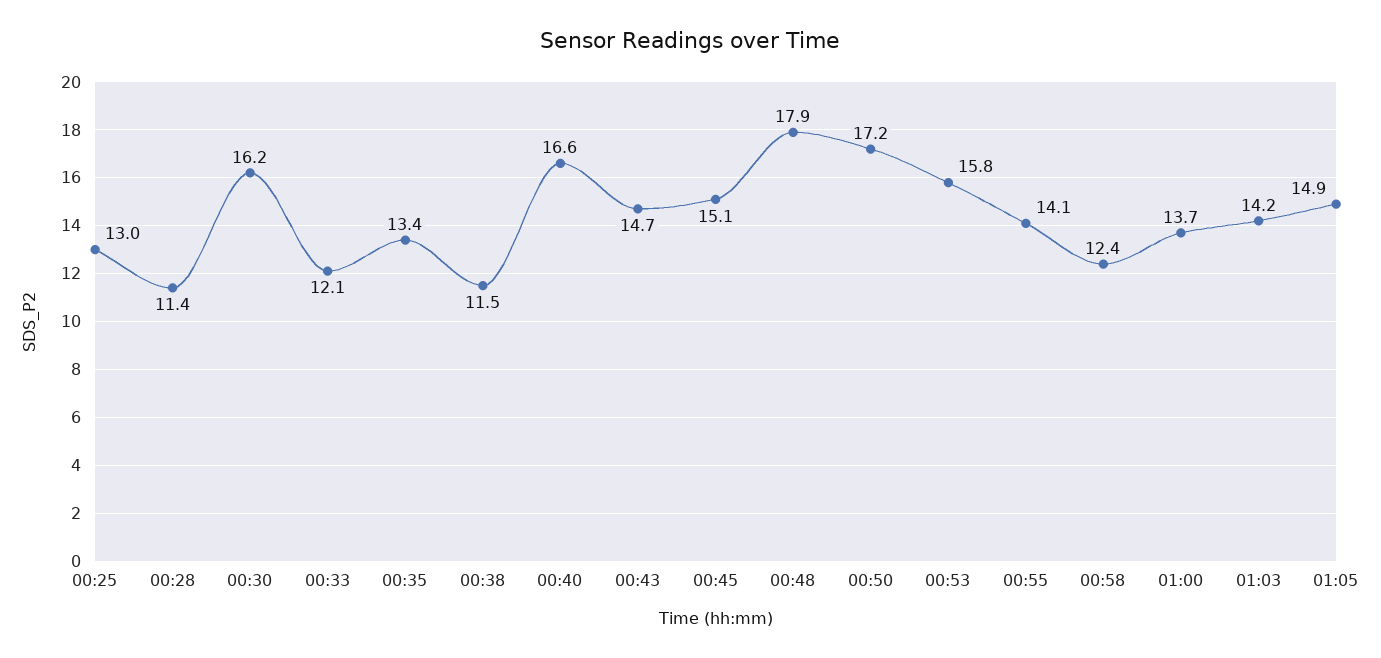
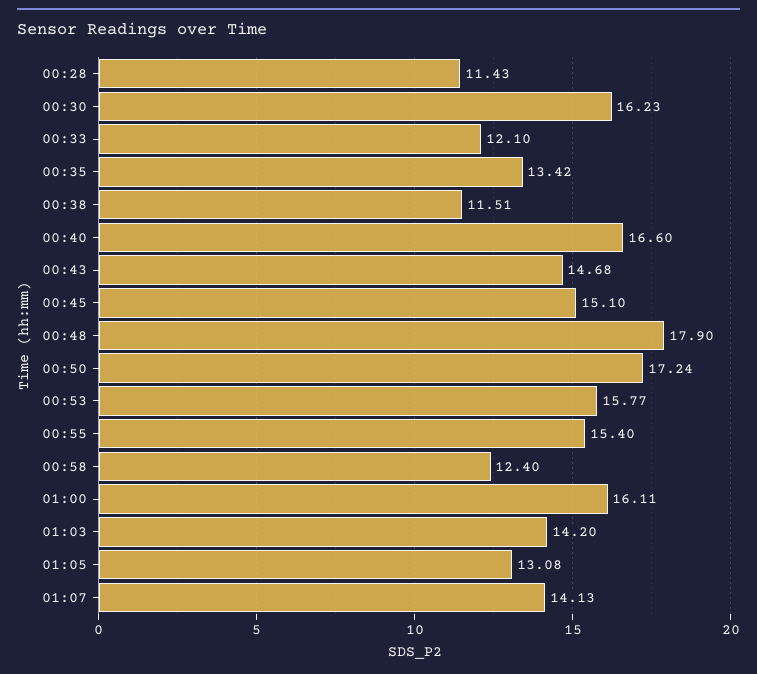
00:25: 13 -> none
00:55: 14.1 -> 15.4
01:00: 13.7 -> 16.11
01:05: 14.9 -> 13.08
01:07: none -> 14.13

